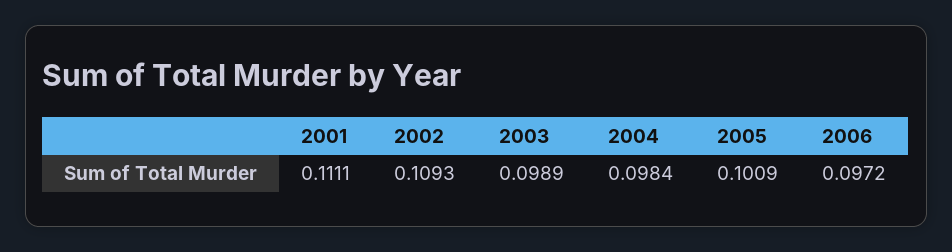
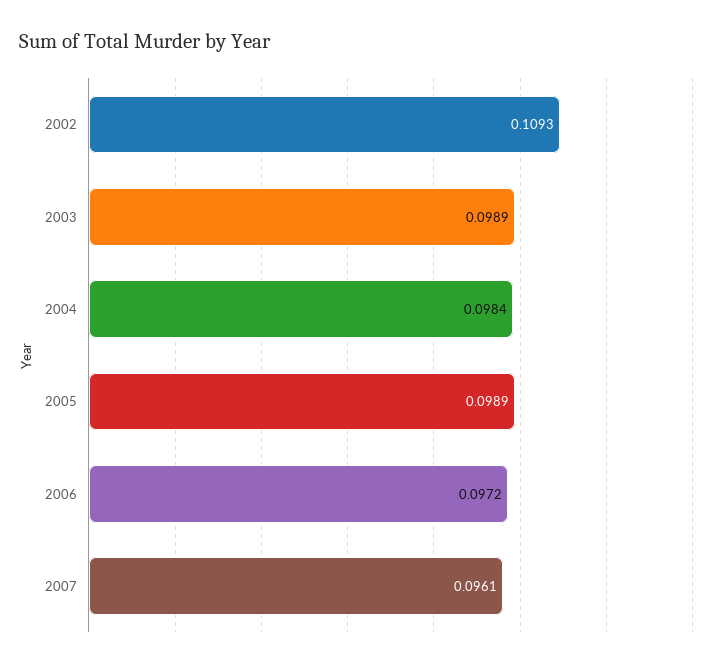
2001: 0.1111 -> none
2005: 0.1009 -> 0.0989
2007: none -> 0.0961

